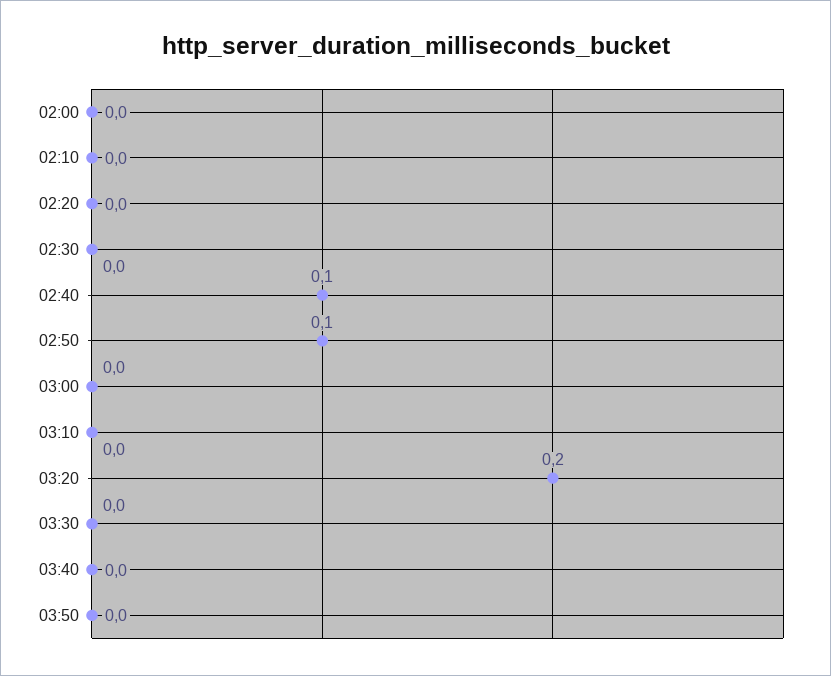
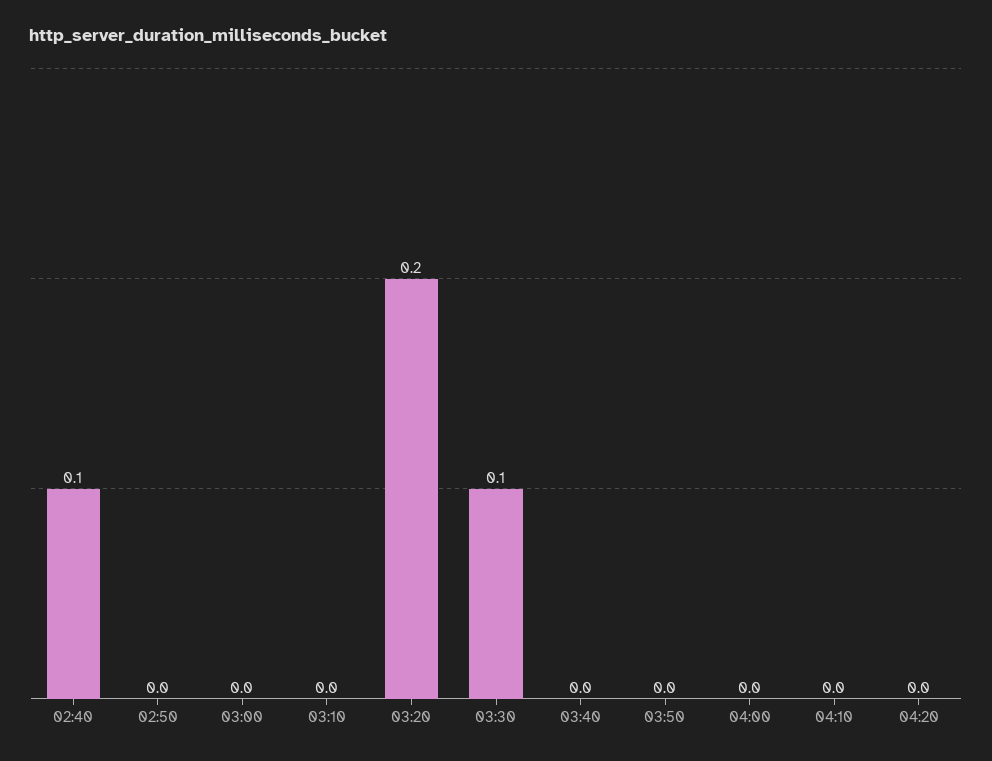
02:00: 0 -> none
02:10: 0 -> none
02:20: 0 -> none
02:30: 0 -> none
02:50: 0.1 -> 0
03:30: 0 -> 0.1
04:00: none -> 0
04:10: none -> 0
04:20: none -> 0

